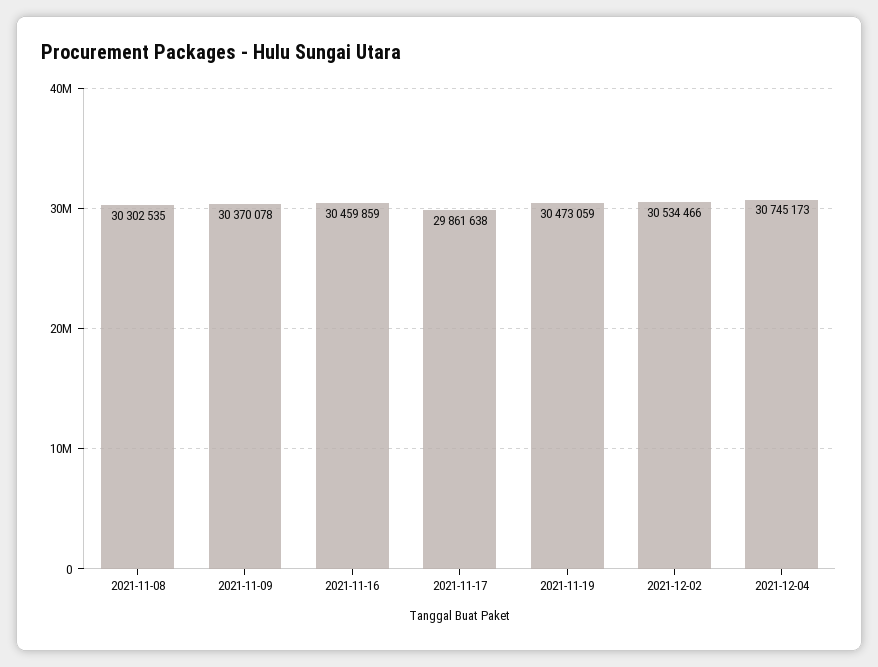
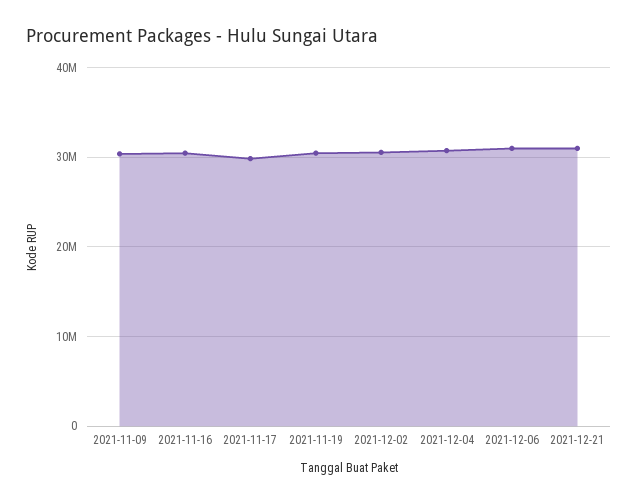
2021-11-08: 30302535 -> none
2021-12-06: none -> 31000000
2021-12-21: none -> 31000000

